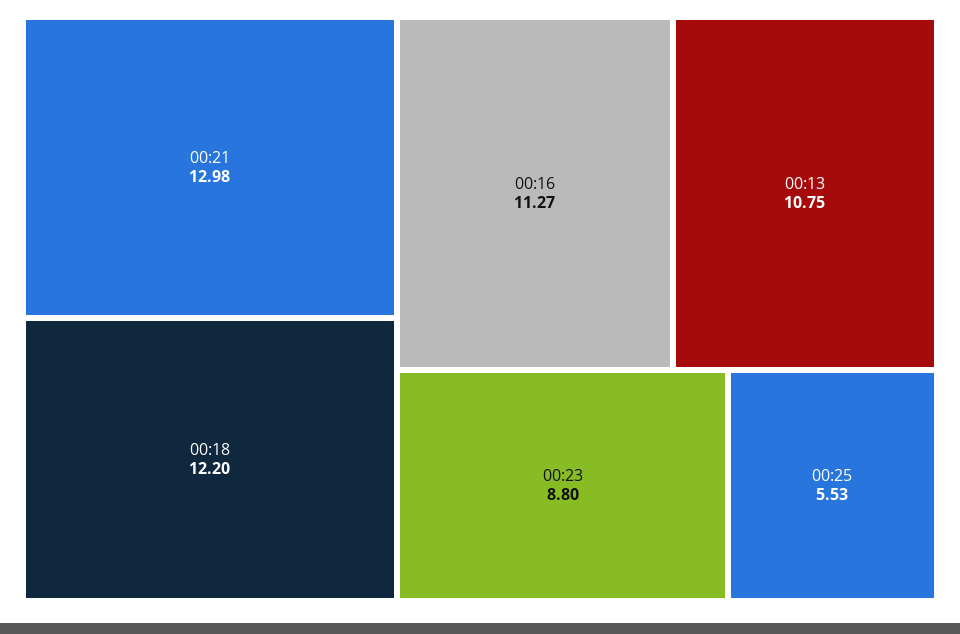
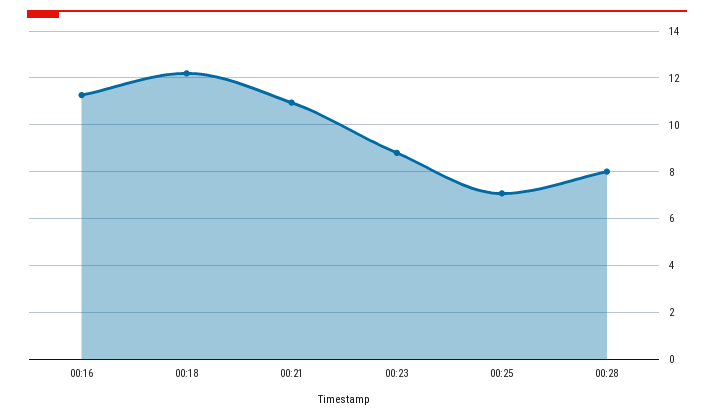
00:21: 12.98 -> 11
00:13: 10.75 -> none
00:25: 5.53 -> 7
00:28: none -> 8

